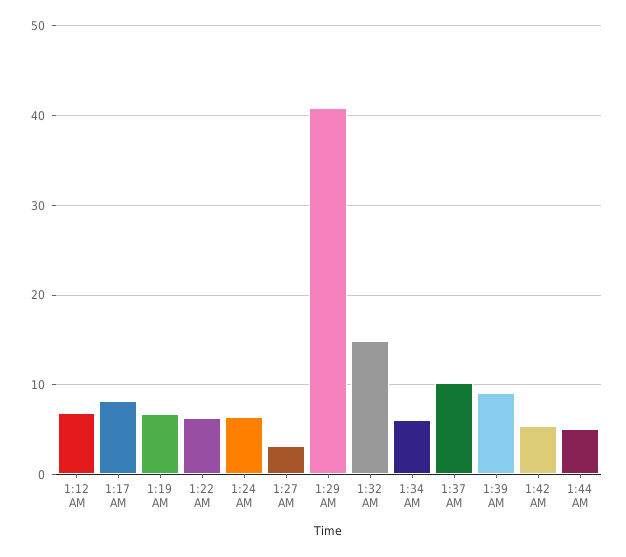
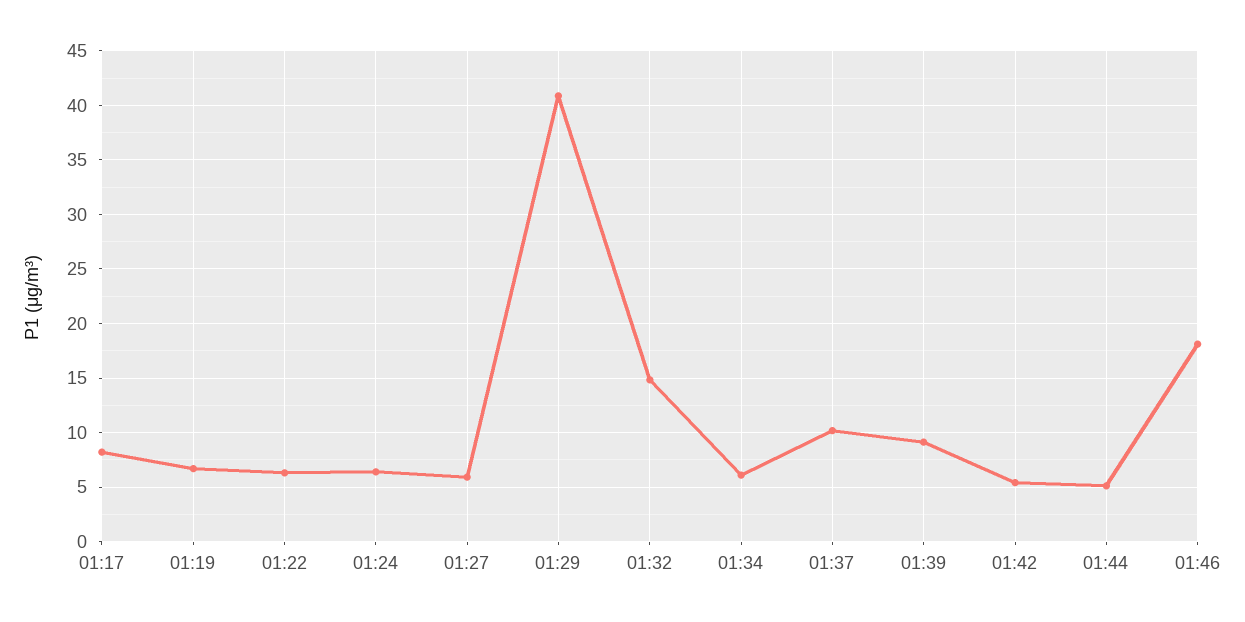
1:12 AM: 7 -> none
1:27 AM: 3 -> 6
01:46: none -> 18

